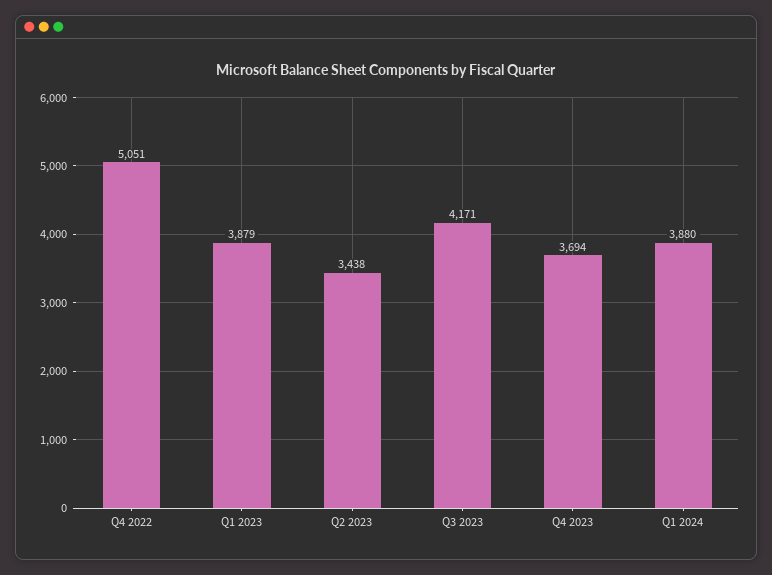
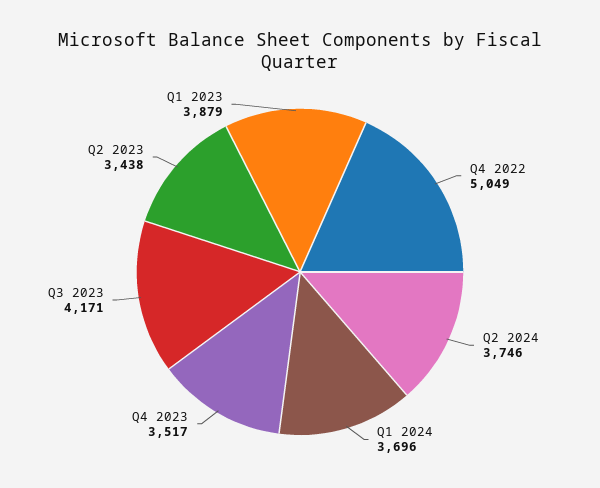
Q4 2022: 5051 -> 5049
Q4 2023: 3694 -> 3517
Q1 2024: 3880 -> 3696
Q2 2024: none -> 3746

